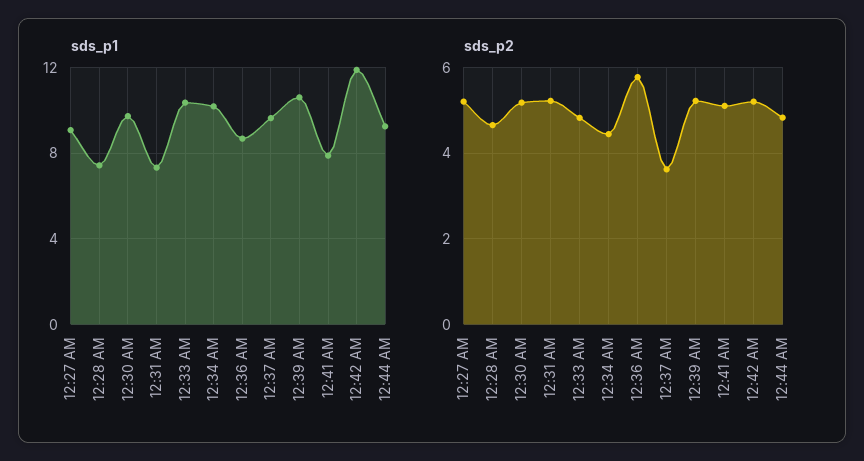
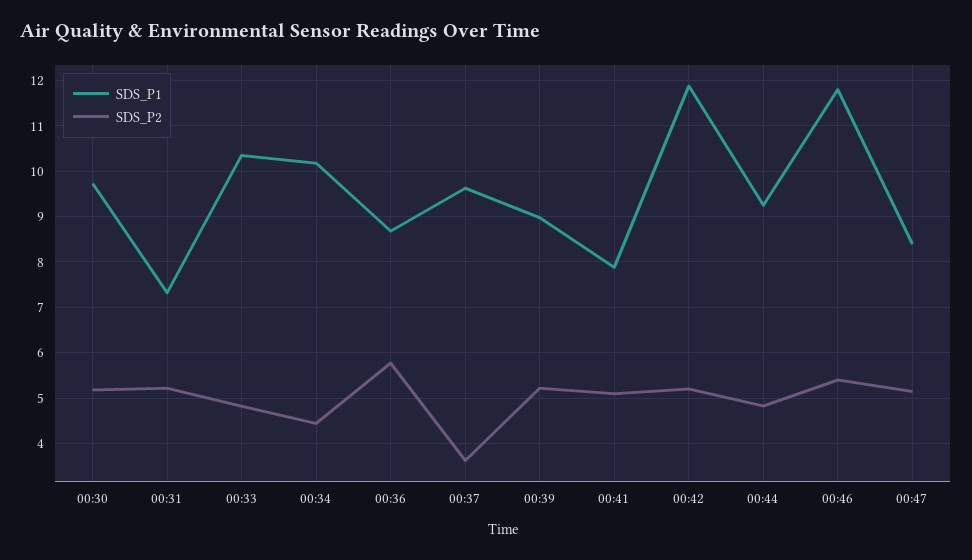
sds_p1, 12:27 AM: 9 -> none
sds_p1, 12:28 AM: 7.5 -> none
sds_p1, 12:39 AM: 10.5 -> 9
sds_p2, 12:27 AM: 5.2 -> none
sds_p2, 12:28 AM: 4.6 -> none
sds_p1, 00:46: none -> 11.8
sds_p2, 00:46: none -> 5.4
sds_p1, 00:47: none -> 8.4
sds_p2, 00:47: none -> 5.2

